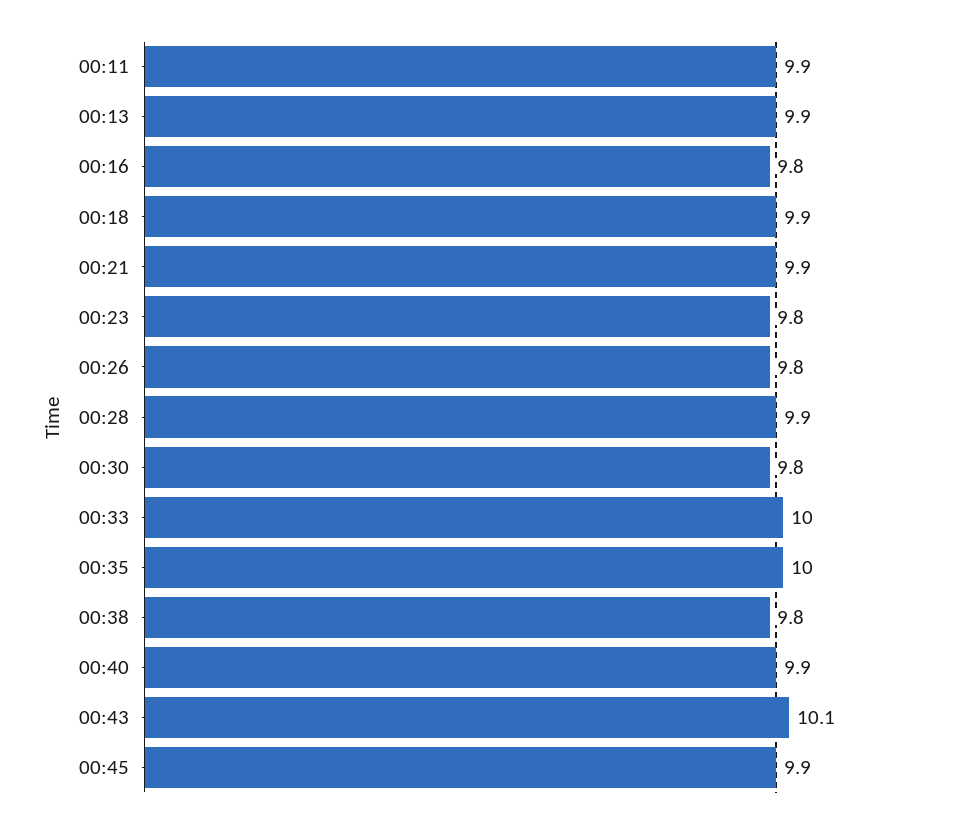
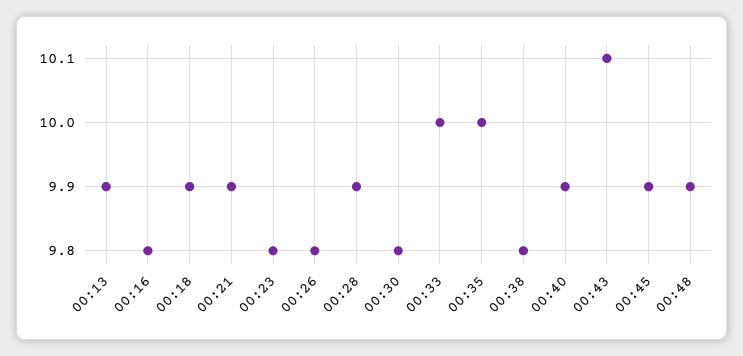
00:11: 9.9 -> none
00:48: none -> 9.9

